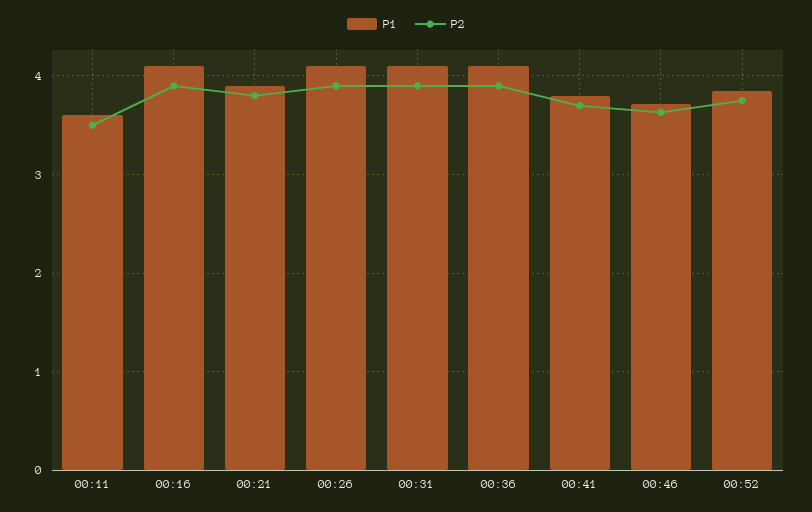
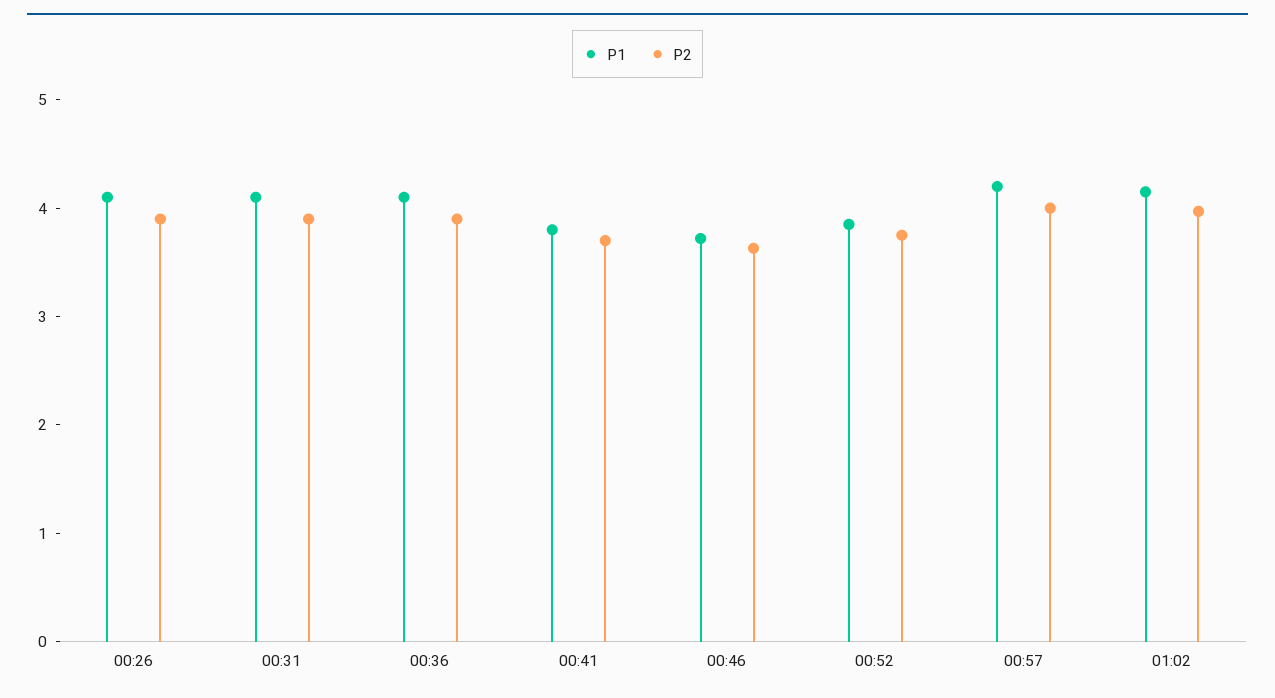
P1, 00:11: 3.6 -> none
P2, 00:11: 3.5 -> none
P1, 00:16: 4.1 -> none
P2, 00:16: 3.9 -> none
P1, 00:21: 3.9 -> none
P2, 00:21: 3.8 -> none
P1, 00:57: none -> 4.2
P2, 00:57: none -> 4
P1, 01:02: none -> 4.2
P2, 01:02: none -> 4

